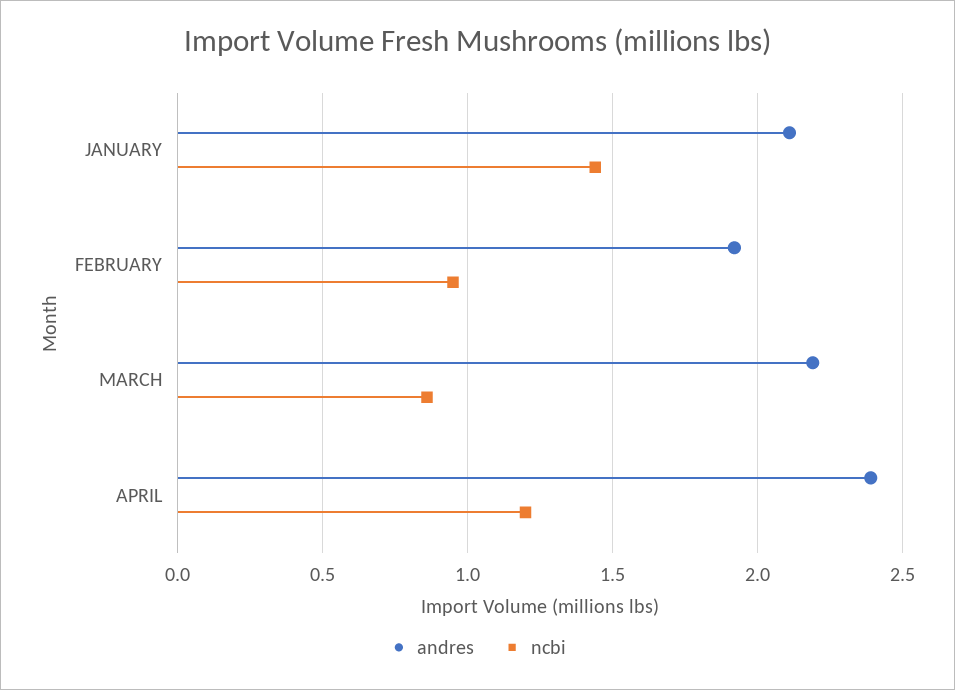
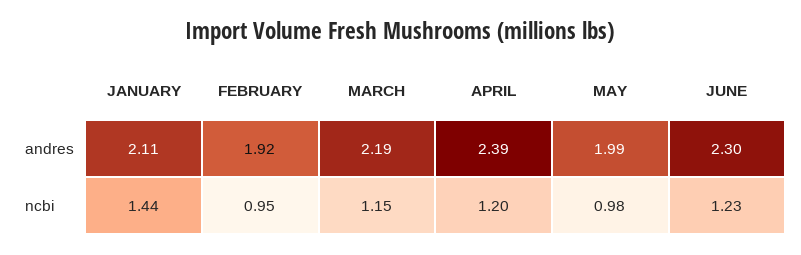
ncbi, MARCH: 0.85 -> 1.15
andres, MAY: none -> 1.99
andres, JUNE: none -> 2.3
ncbi, MAY: none -> 0.98
ncbi, JUNE: none -> 1.23

